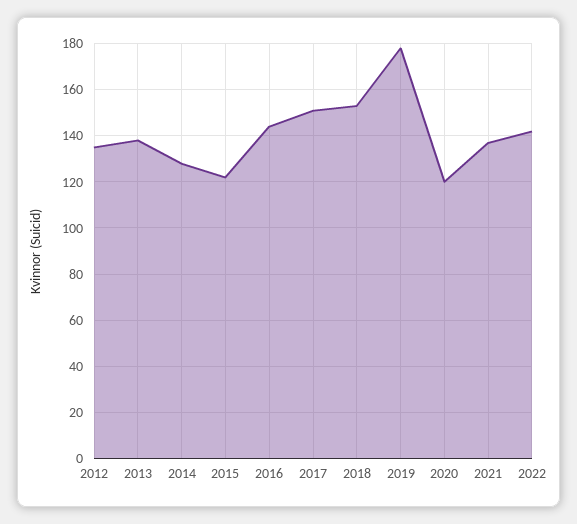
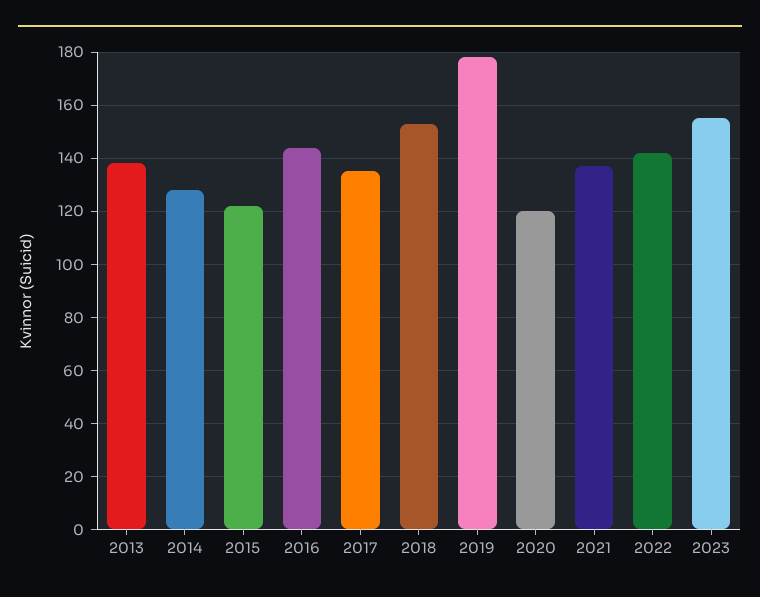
2012: 135 -> none
2017: 150 -> 135
2023: none -> 155

